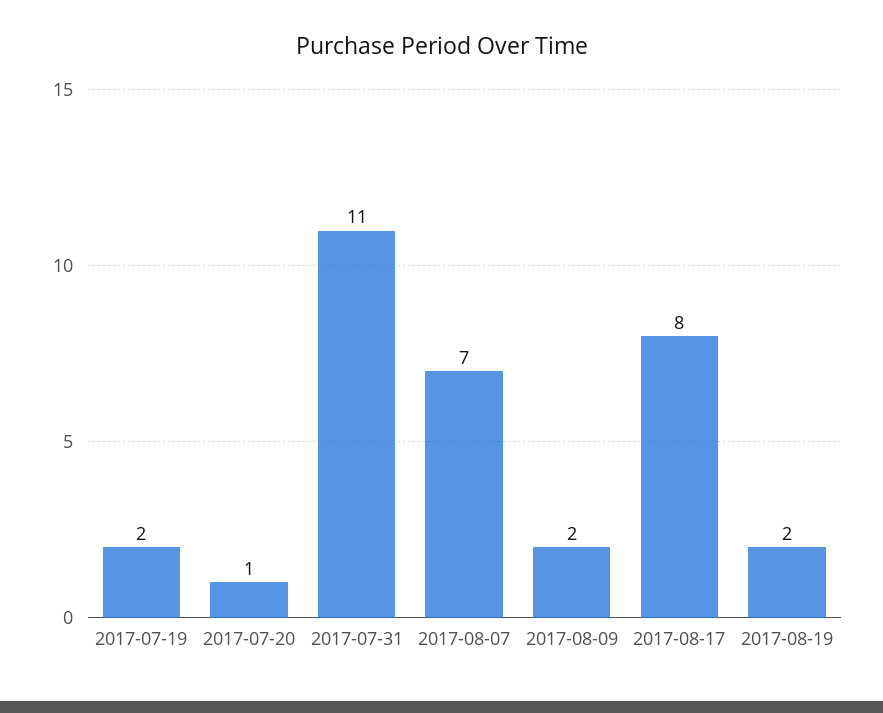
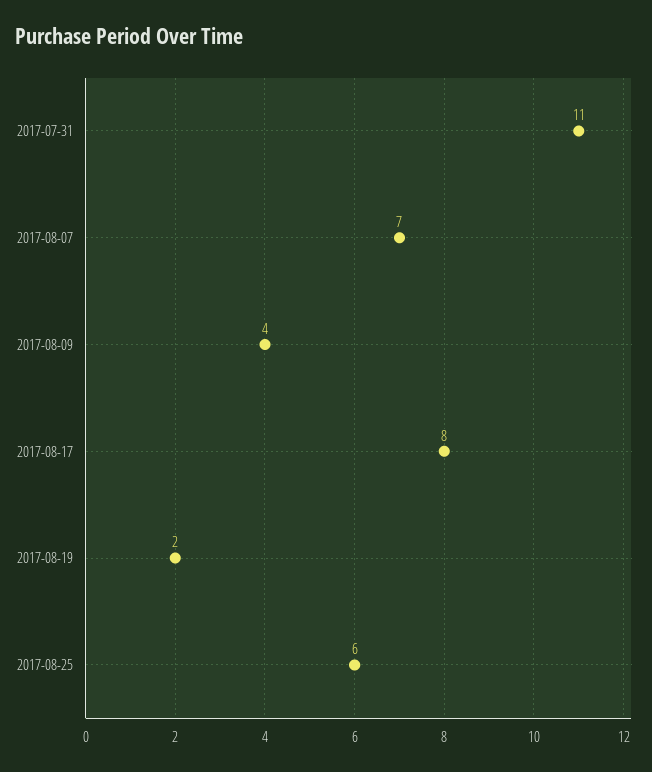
2017-07-19: 2 -> none
2017-07-20: 1 -> none
2017-08-09: 2 -> 4
2017-08-25: none -> 6

